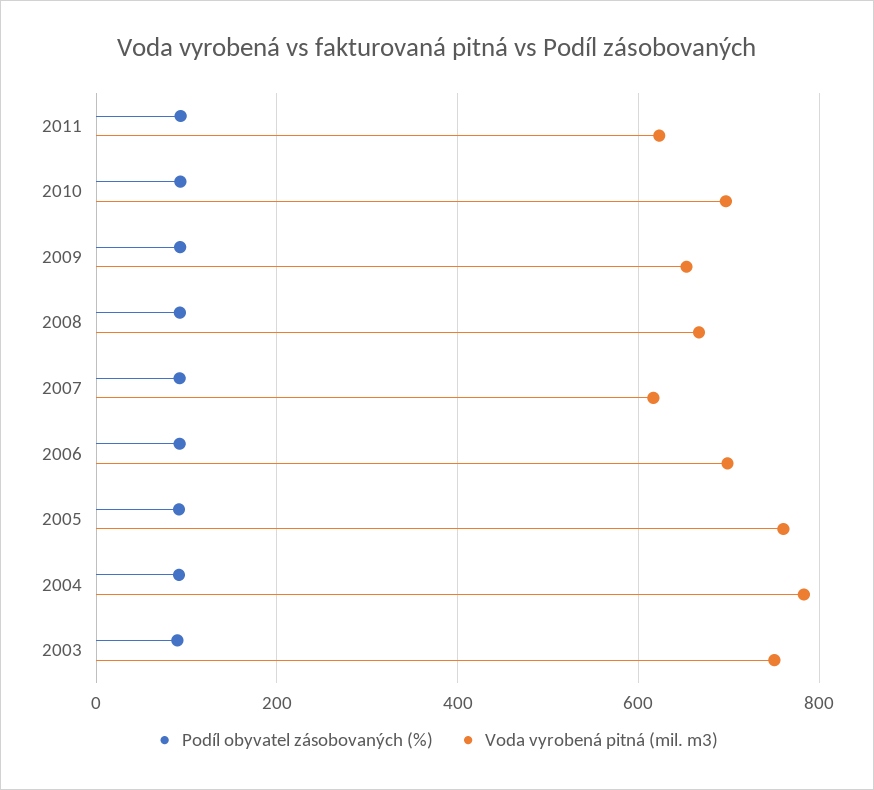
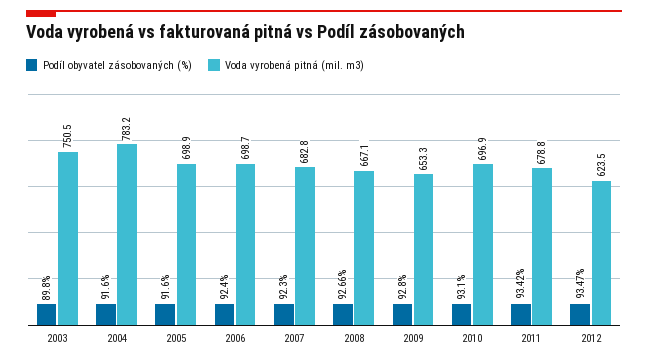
Voda vyrobená pitná (mil. m3), 2011: 620 -> 678.8
Voda vyrobená pitná (mil. m3), 2007: 620 -> 682.8
Voda vyrobená pitná (mil. m3), 2005: 760 -> 698.9
Podíl obyvatel zásobovaných (%), 2012: none -> 93.47
Voda vyrobená pitná (mil. m3), 2012: none -> 623.5

